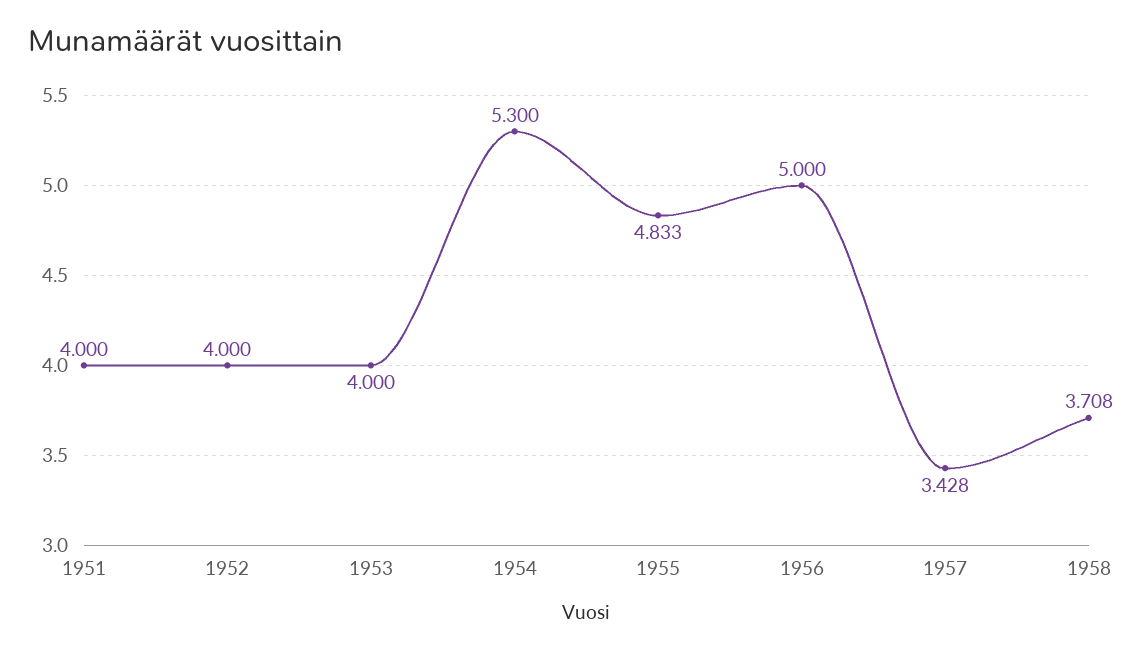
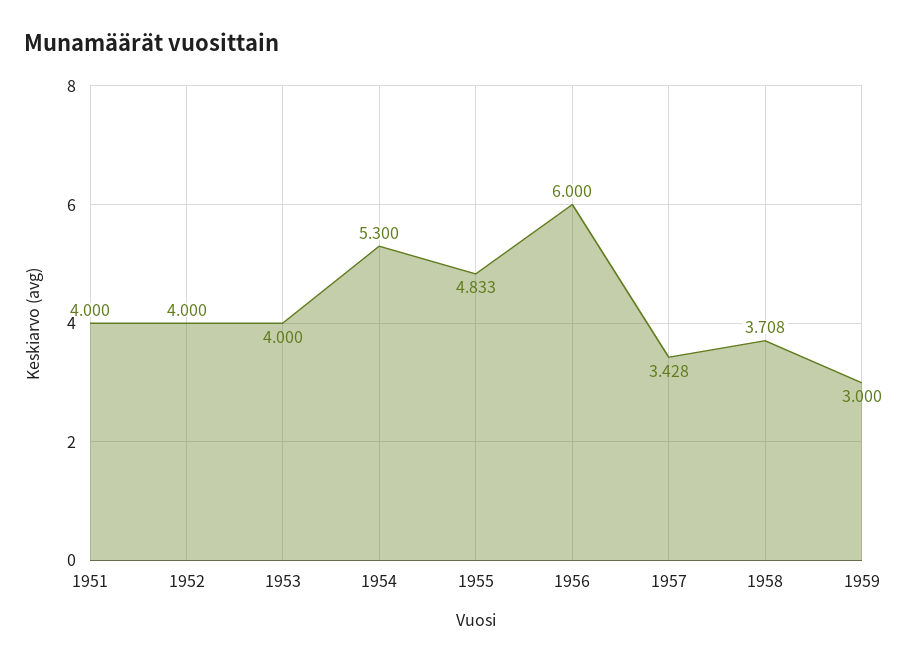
1956: 5 -> 6
1959: none -> 3

